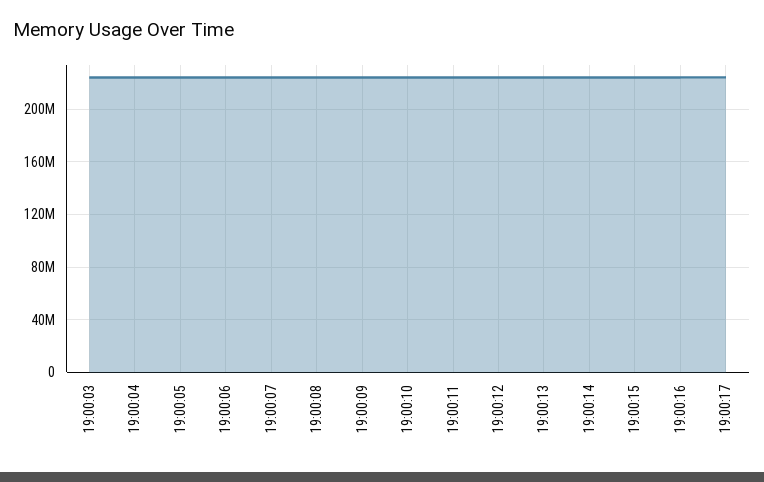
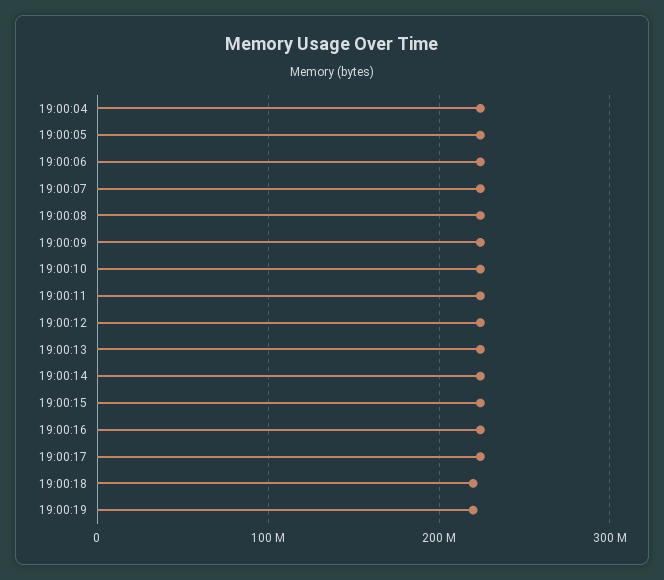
19:00:03: 225000000 -> none
19:00:18: none -> 220000000
19:00:19: none -> 220000000

